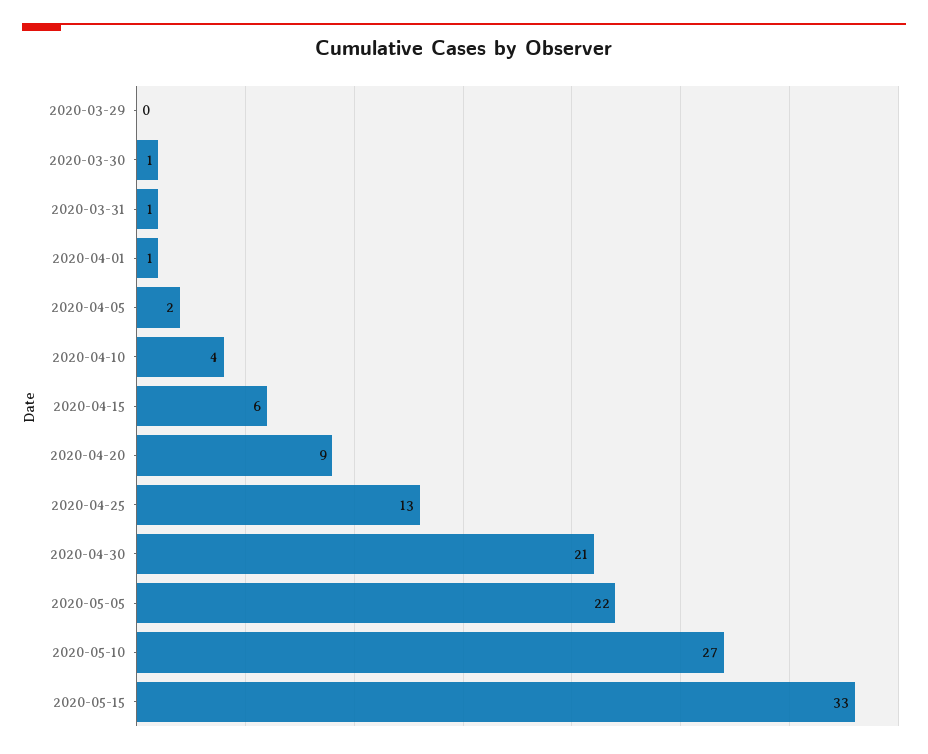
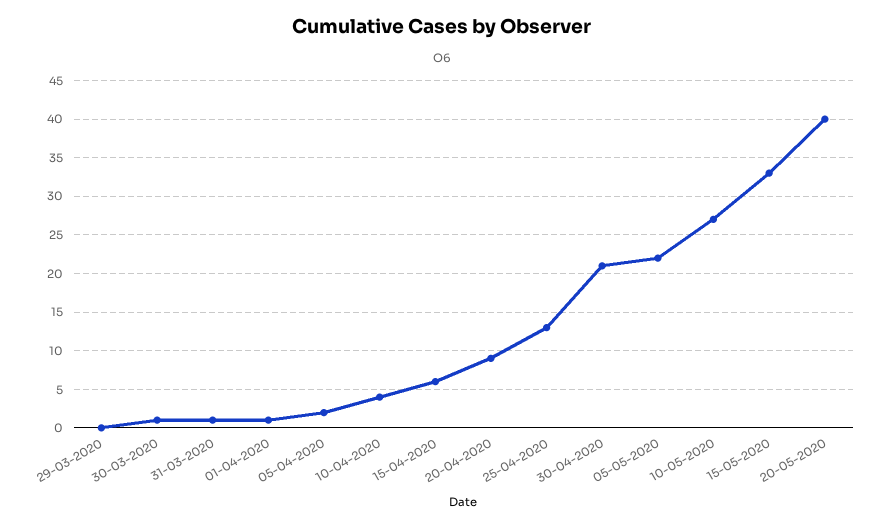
20-05-2020: none -> 40

